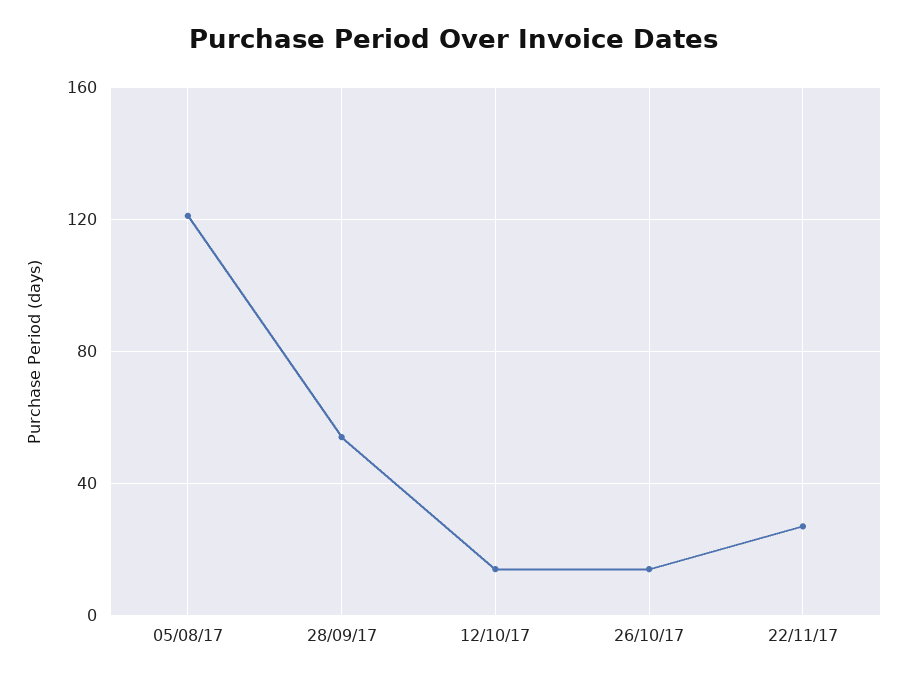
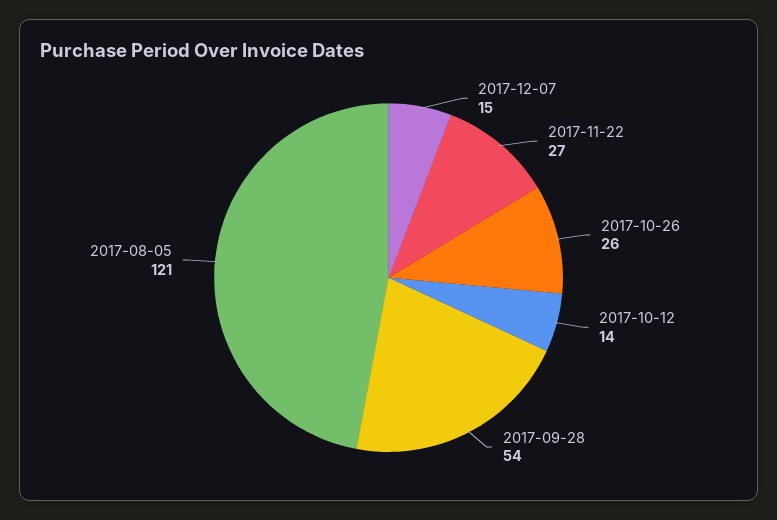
26/10/17: 15 -> 26
2017-12-07: none -> 15

